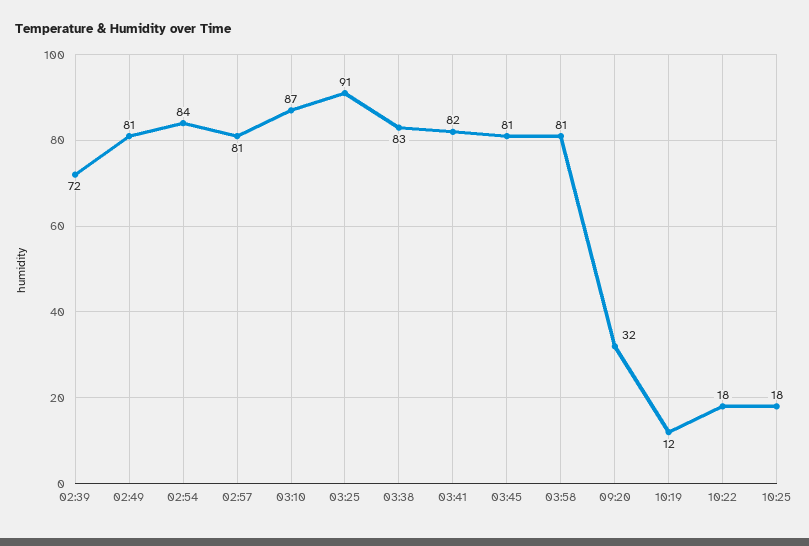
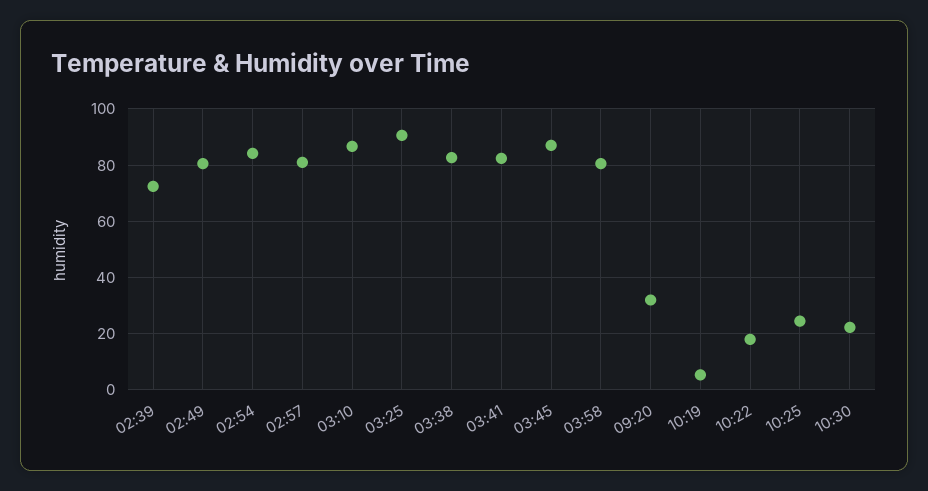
03:45: 81 -> 87.5
10:19: 12 -> 5
10:25: 18 -> 25
10:30: none -> 22.5

